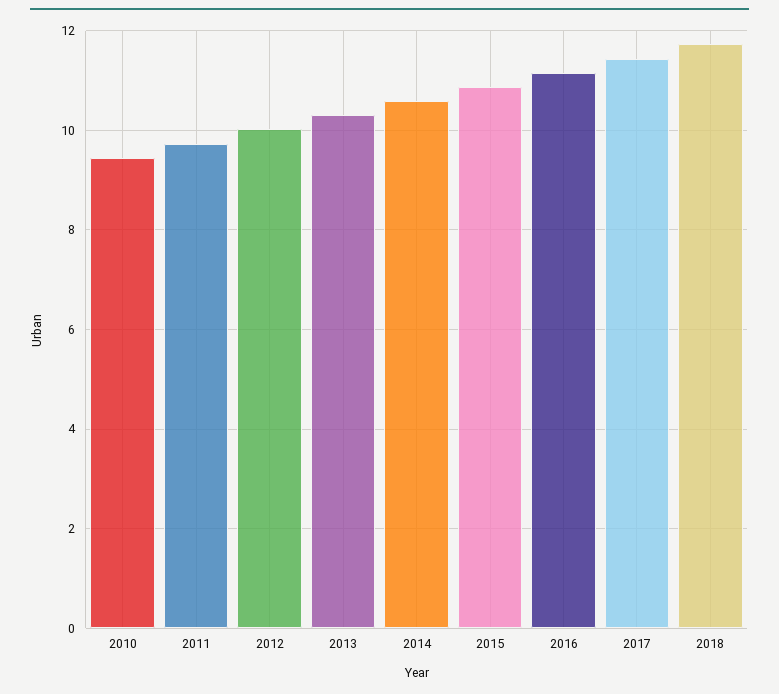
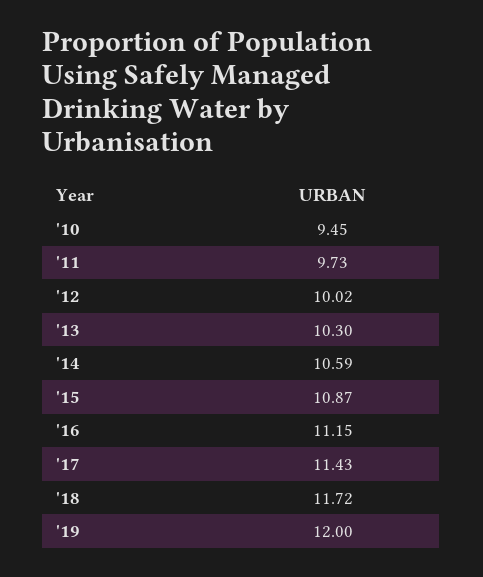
'19: none -> 12

